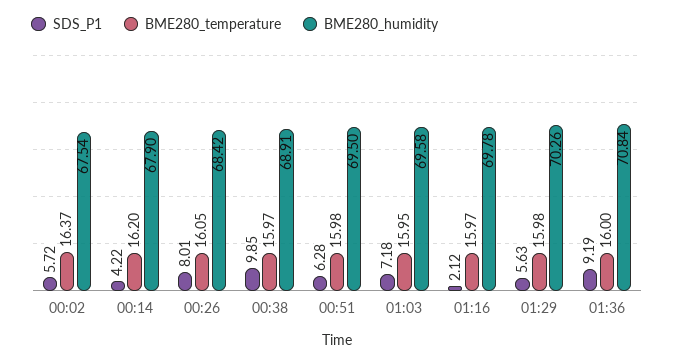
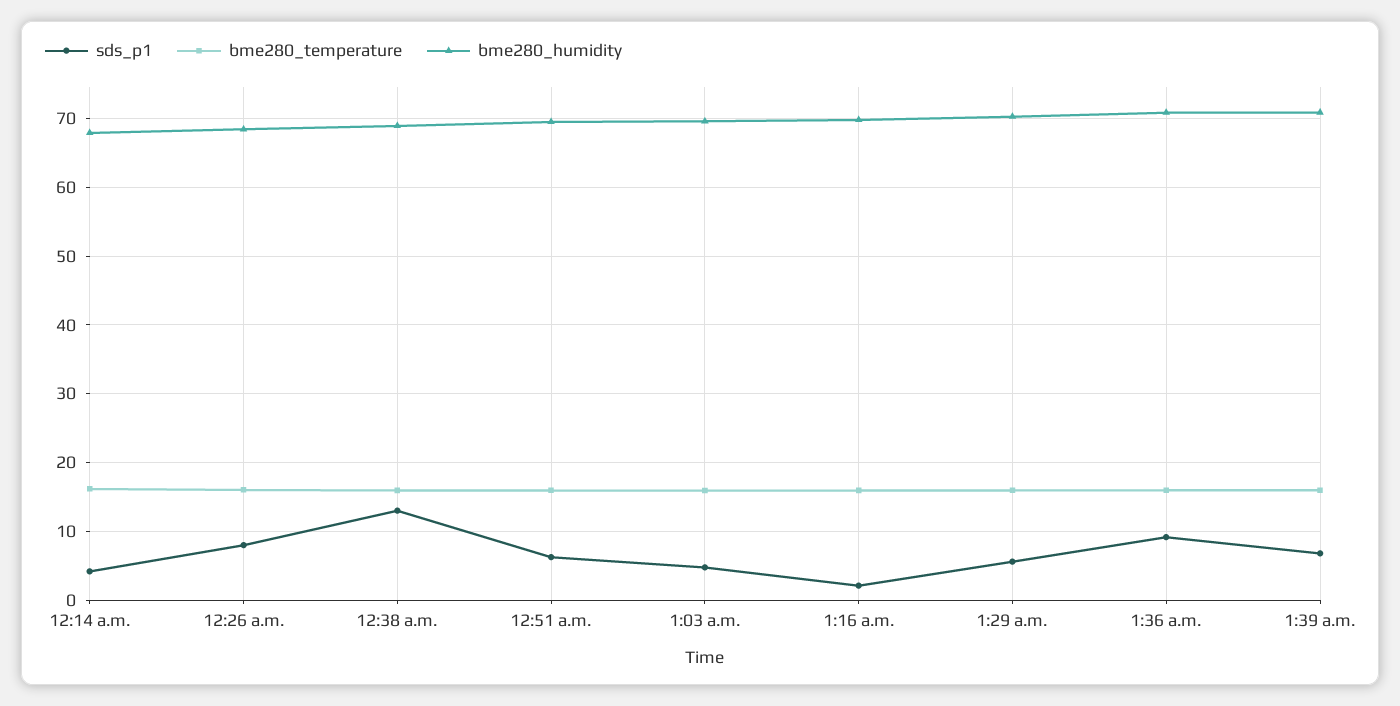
SDS_P1, 00:02: 5.72 -> none
BME280_temperature, 00:02: 16.37 -> none
BME280_humidity, 00:02: 67.54 -> none
SDS_P1, 00:38: 9.85 -> 13
SDS_P1, 01:03: 7.18 -> 5
SDS_P1, 1:39 a.m.: none -> 7
BME280_temperature, 1:39 a.m.: none -> 16
BME280_humidity, 1:39 a.m.: none -> 71

